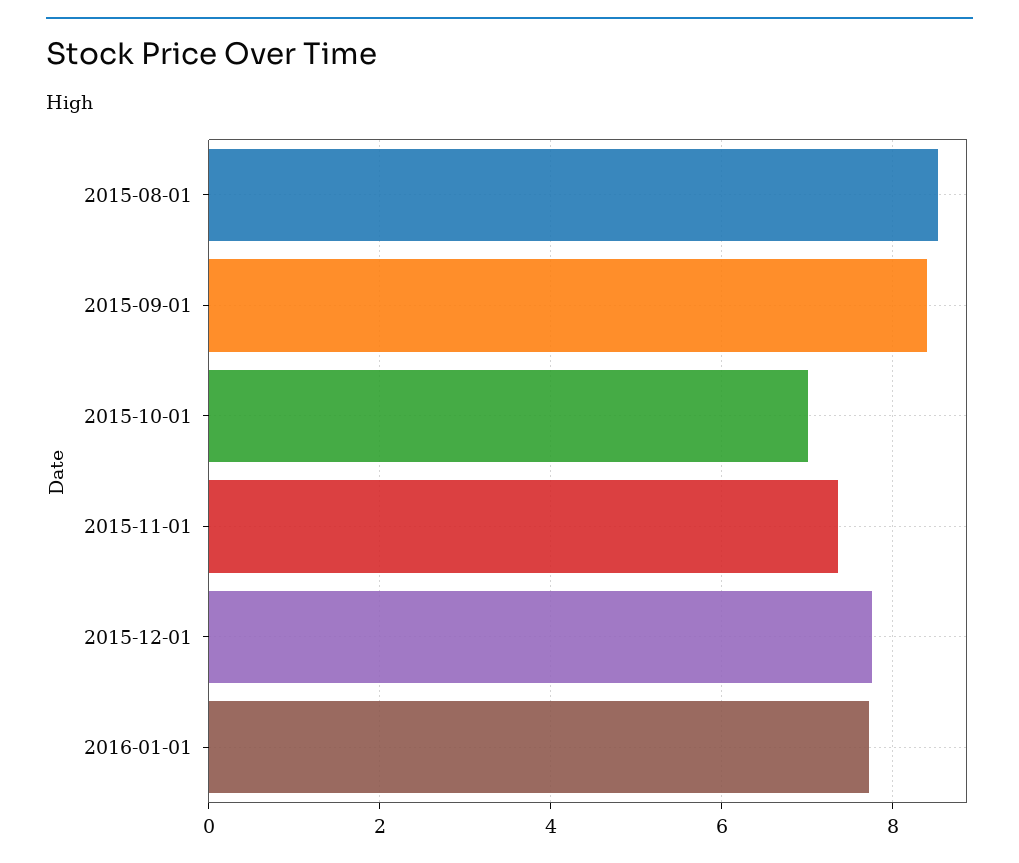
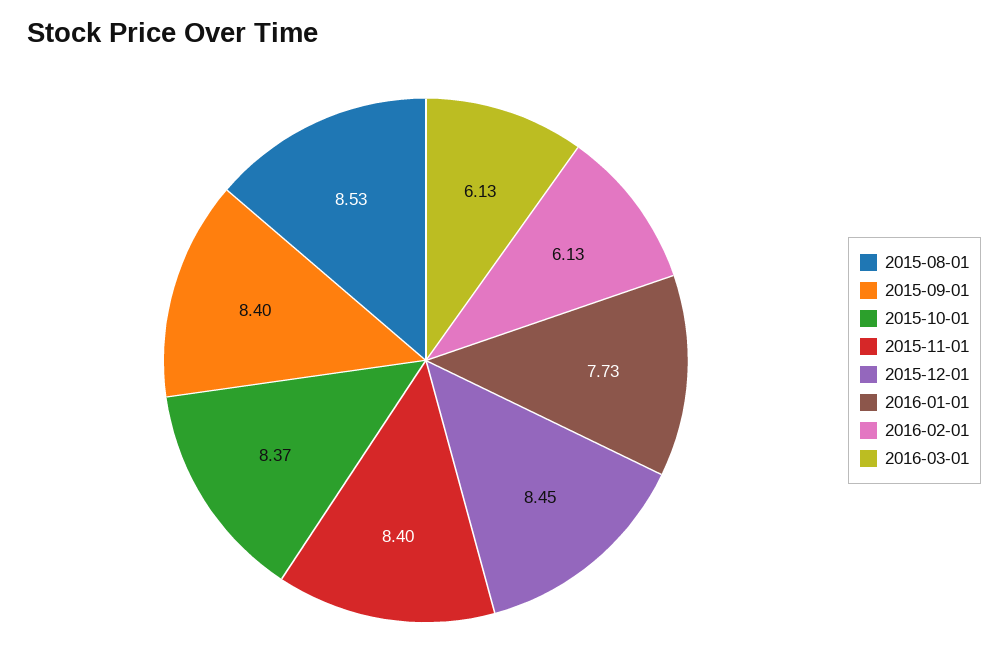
2015-10-01: 7 -> 8.37
2015-11-01: 7.4 -> 8.4
2015-12-01: 7.8 -> 8.45
2016-02-01: none -> 6.13
2016-03-01: none -> 6.13

